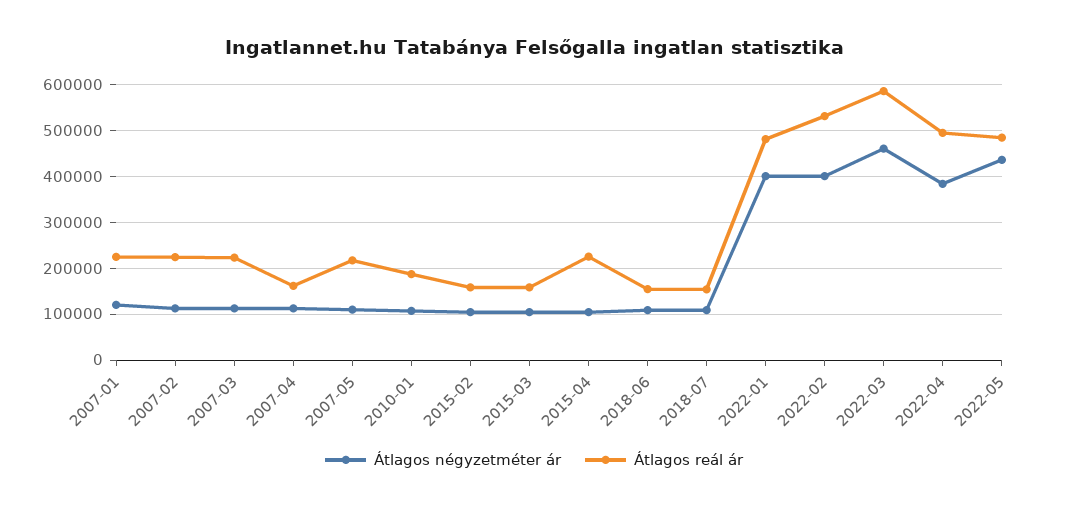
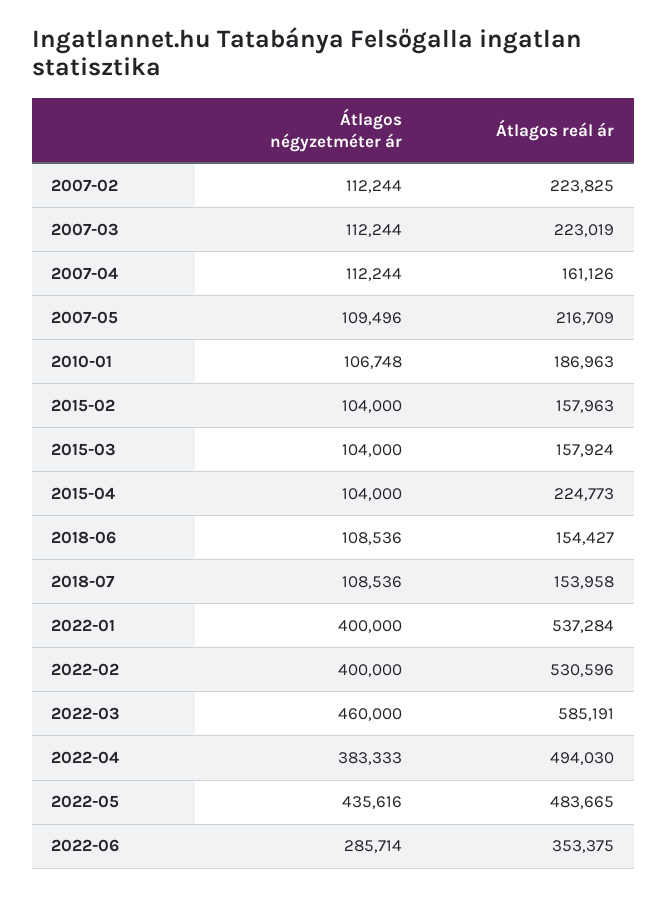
Átlagos négyzetméter ár, 2007-01: 120000 -> none
Átlagos reál ár, 2007-01: 220000 -> none
Átlagos reál ár, 2022-01: 480000 -> 537284
Átlagos négyzetméter ár, 2022-06: none -> 285714
Átlagos reál ár, 2022-06: none -> 353375

